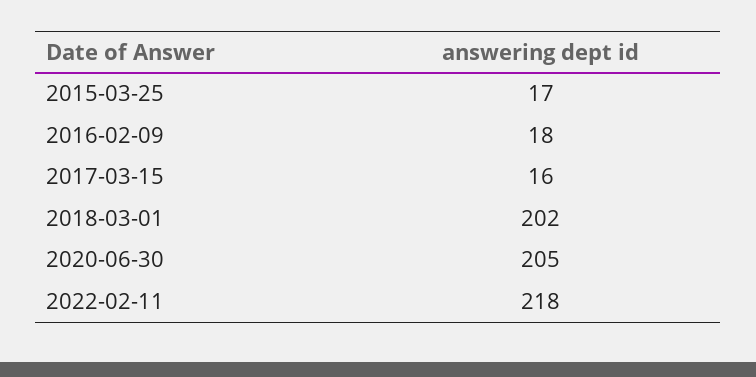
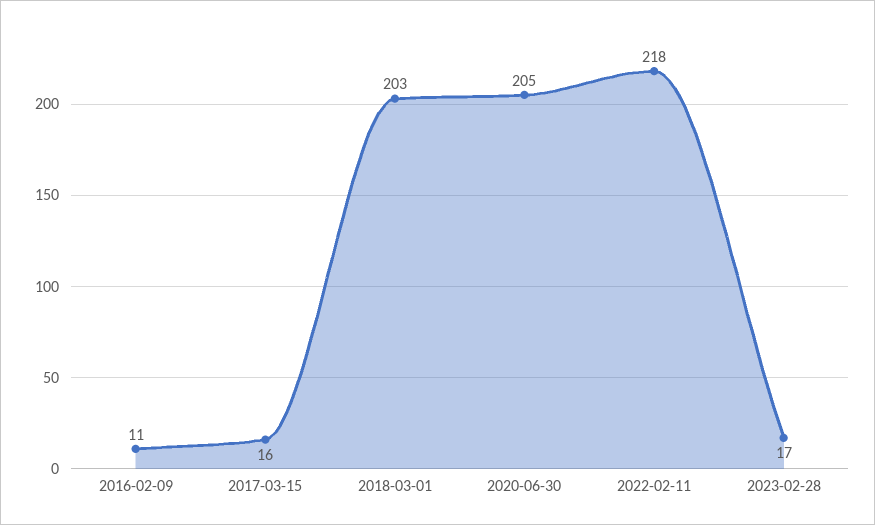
2015-03-25: 17 -> none
2016-02-09: 18 -> 11
2018-03-01: 202 -> 203
2023-02-28: none -> 17

